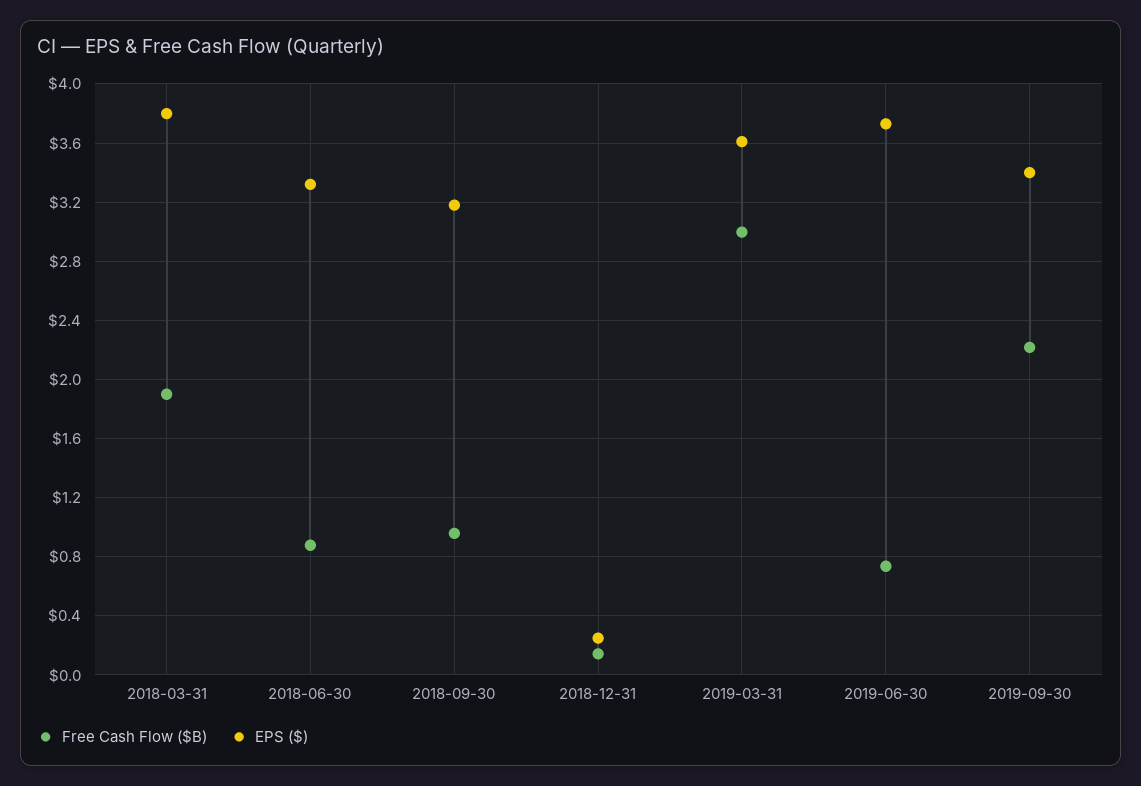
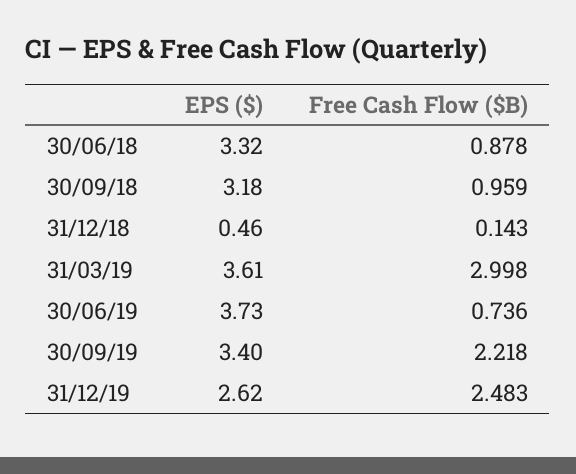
Free Cash Flow ($B), 2018-03-31: 1.9 -> none
EPS ($), 2018-03-31: 3.8 -> none
EPS ($), 2018-12-31: 0.25 -> 0.46
EPS ($), 31/12/19: none -> 2.62
Free Cash Flow ($B), 31/12/19: none -> 2.483

